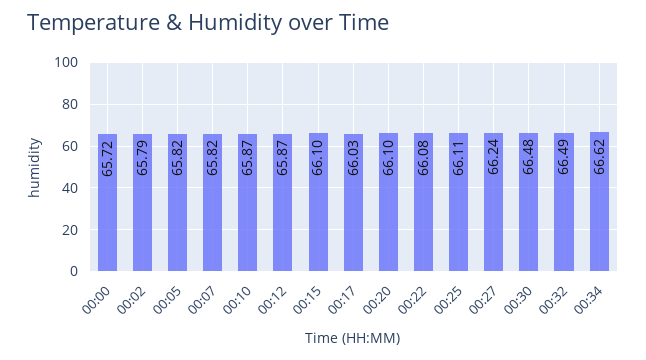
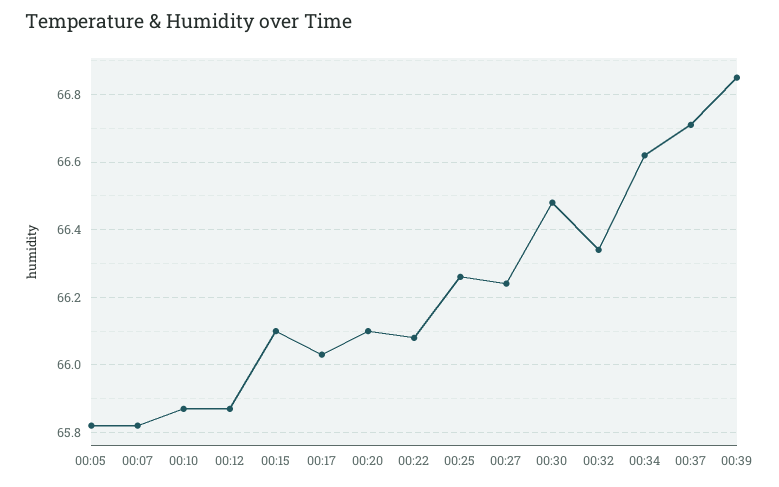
00:00: 65.72 -> none
00:02: 65.79 -> none
00:25: 66.11 -> 66.25
00:32: 66.49 -> 66.35
00:37: none -> 66.7
00:39: none -> 66.85

